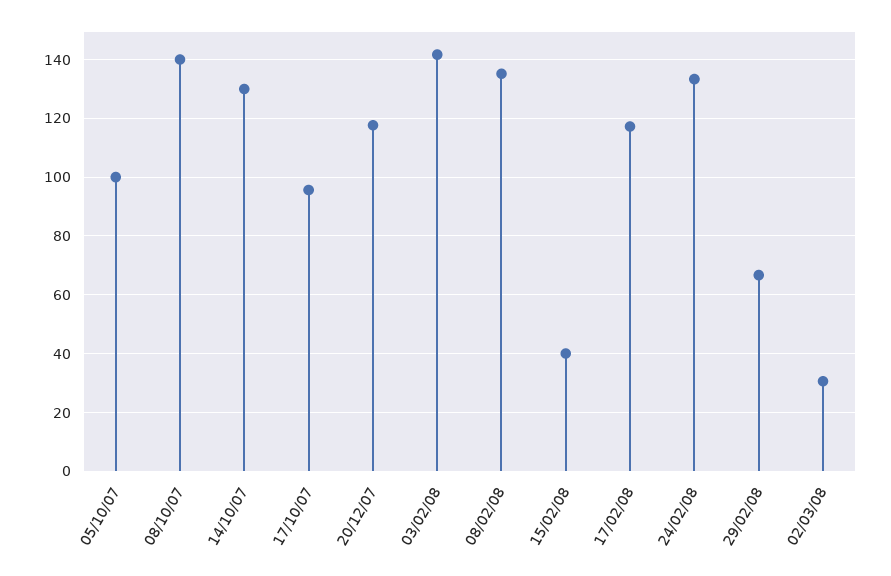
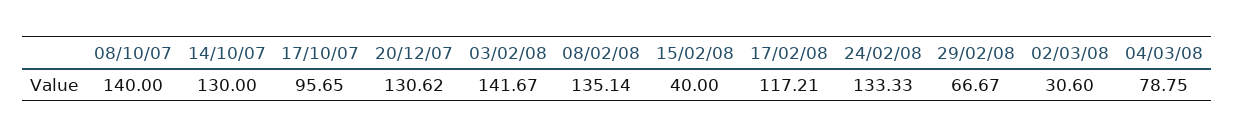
05/10/07: 100 -> none
20/12/07: 117.5 -> 130.62
04/03/08: none -> 78.75

